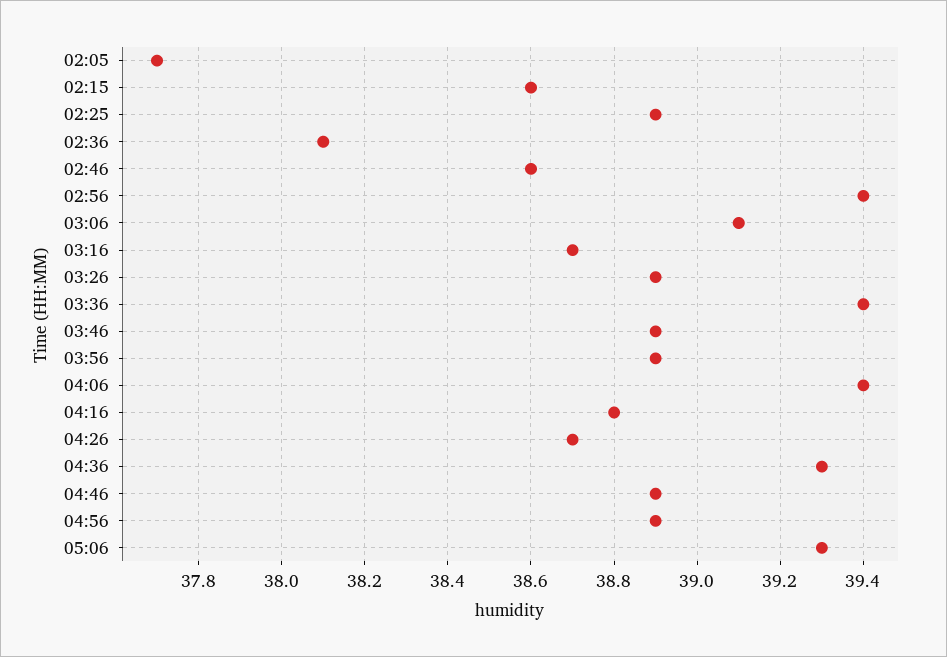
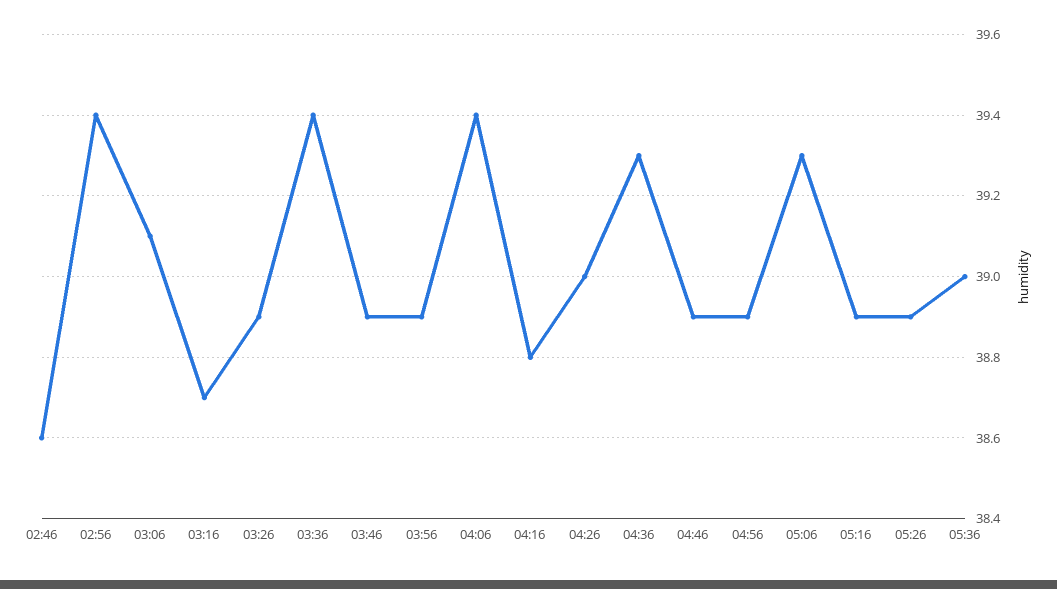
02:05: 37.7 -> none
02:15: 38.6 -> none
02:25: 38.9 -> none
02:36: 38.1 -> none
04:26: 38.7 -> 39
05:16: none -> 38.9
05:26: none -> 38.9
05:36: none -> 39

